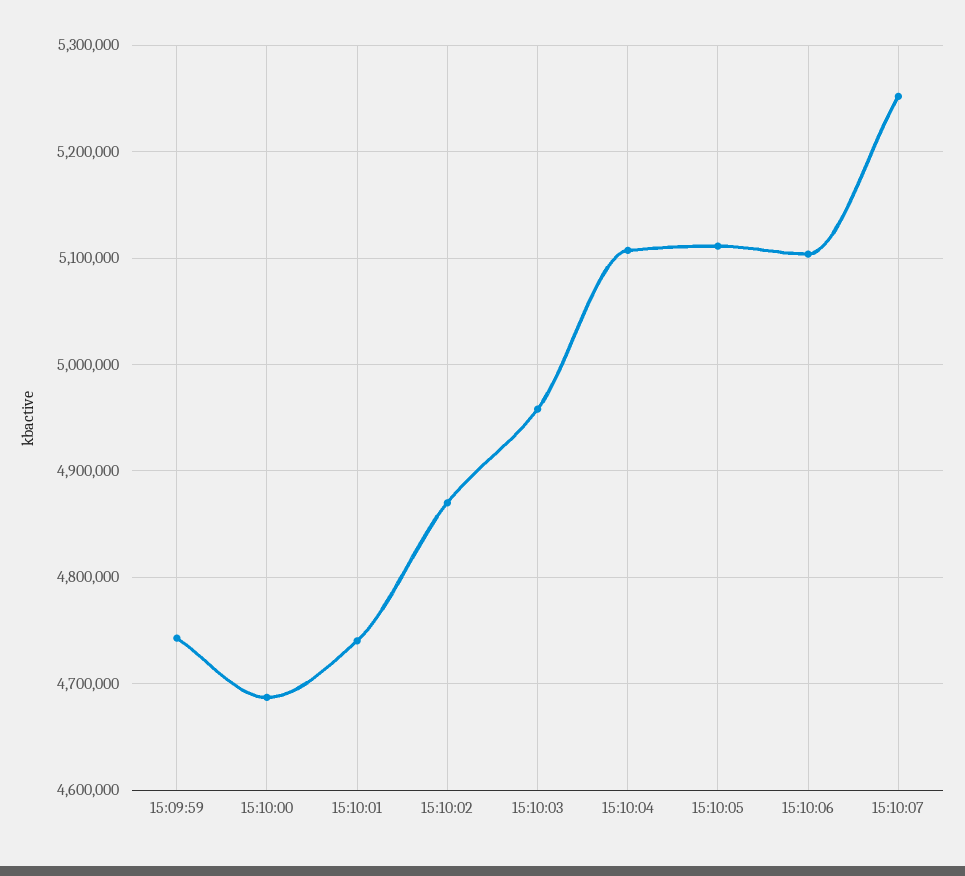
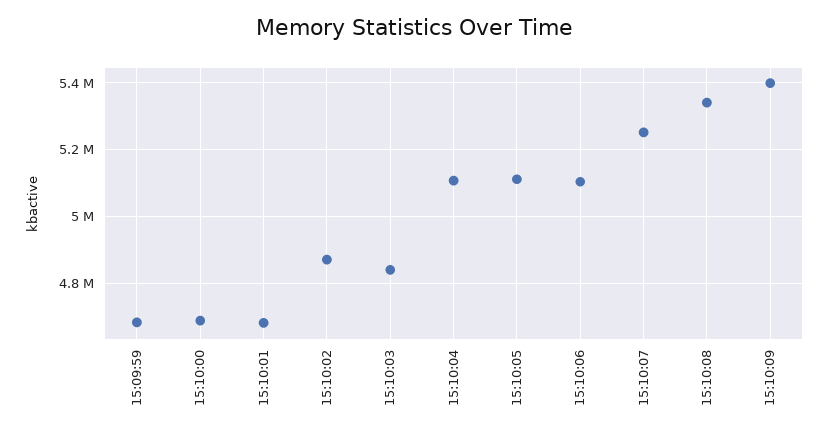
15:09:59: 4740000 -> 4680000
15:10:01: 4740000 -> 4680000
15:10:03: 4960000 -> 4840000
15:10:08: none -> 5340000
15:10:09: none -> 5400000

